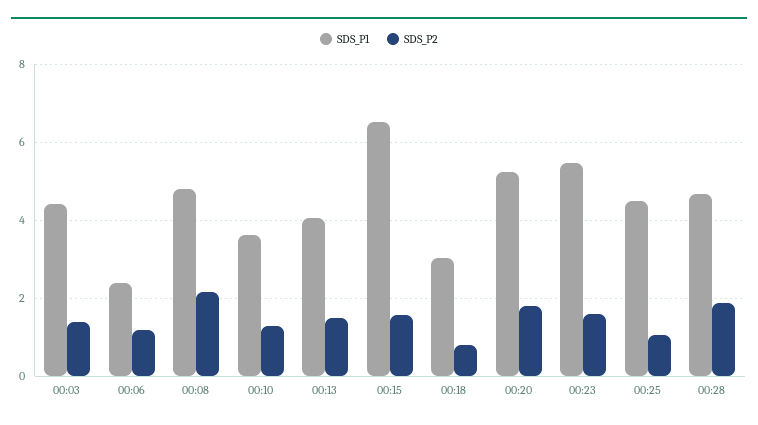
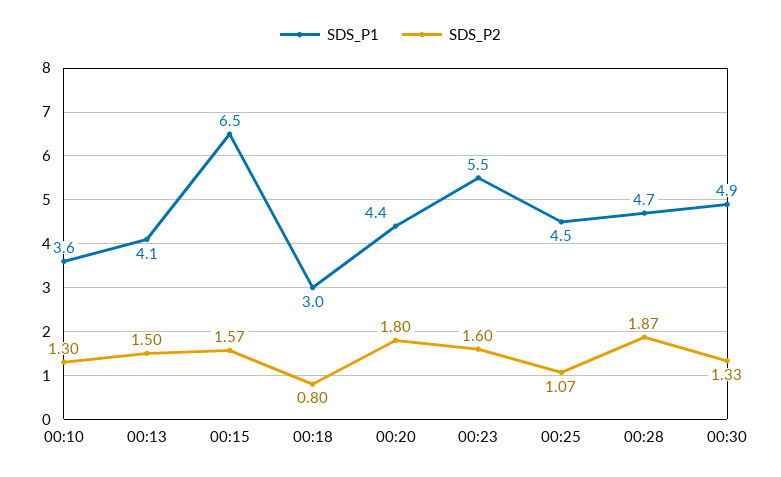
SDS_P1, 00:03: 4.4 -> none
SDS_P2, 00:03: 1.4 -> none
SDS_P1, 00:06: 2.4 -> none
SDS_P2, 00:06: 1.2 -> none
SDS_P1, 00:08: 4.8 -> none
SDS_P2, 00:08: 2.2 -> none
SDS_P1, 00:20: 5.2 -> 4.4
SDS_P1, 00:30: none -> 4.9
SDS_P2, 00:30: none -> 1.33

